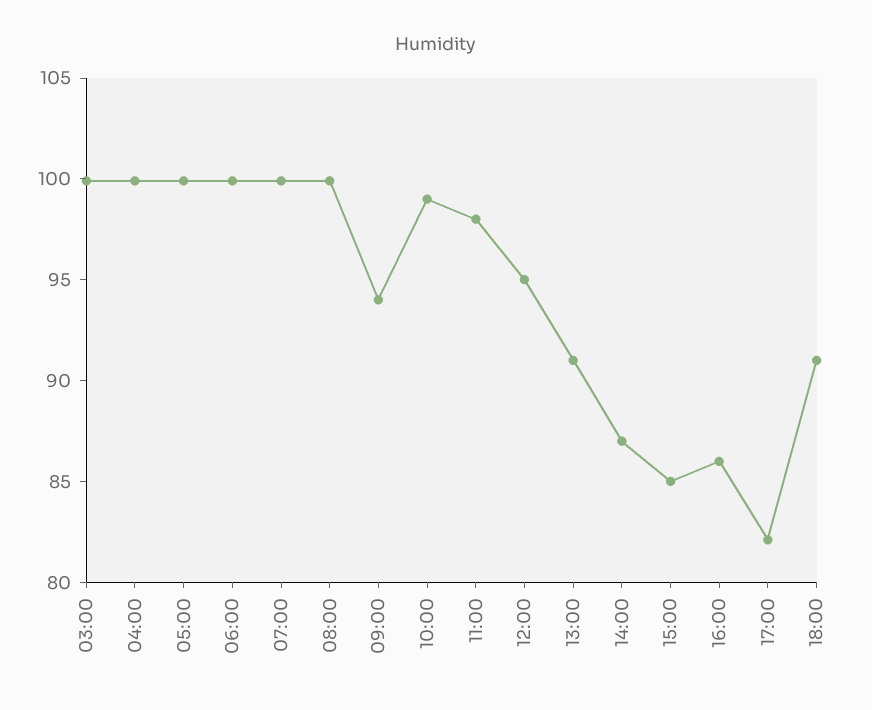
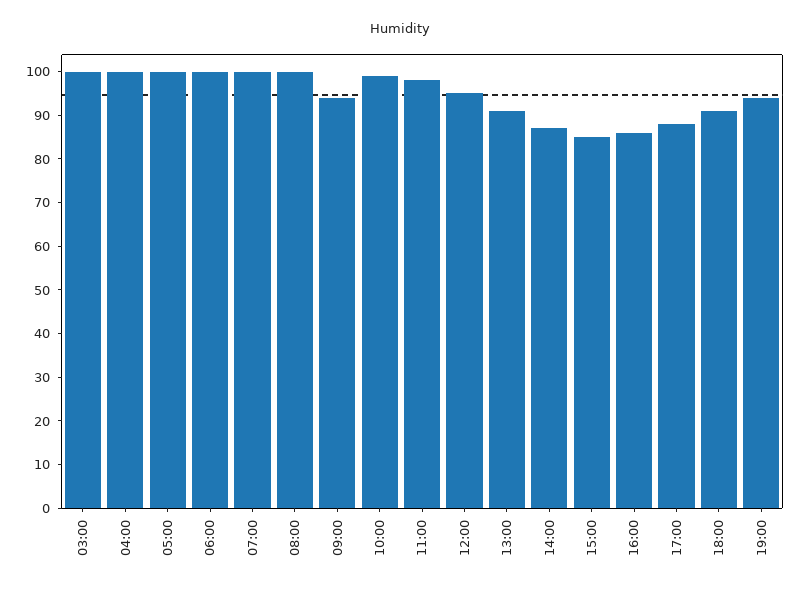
17:00: 82 -> 88
19:00: none -> 94

